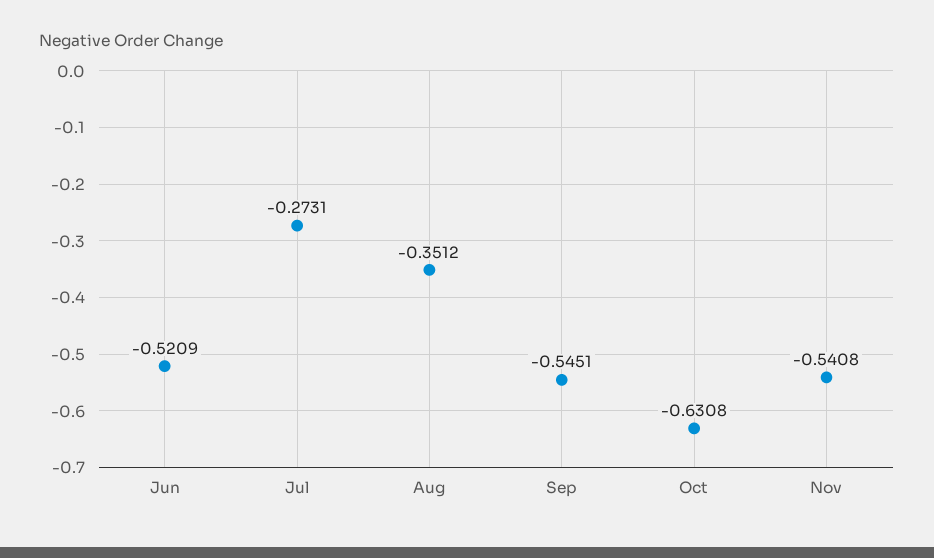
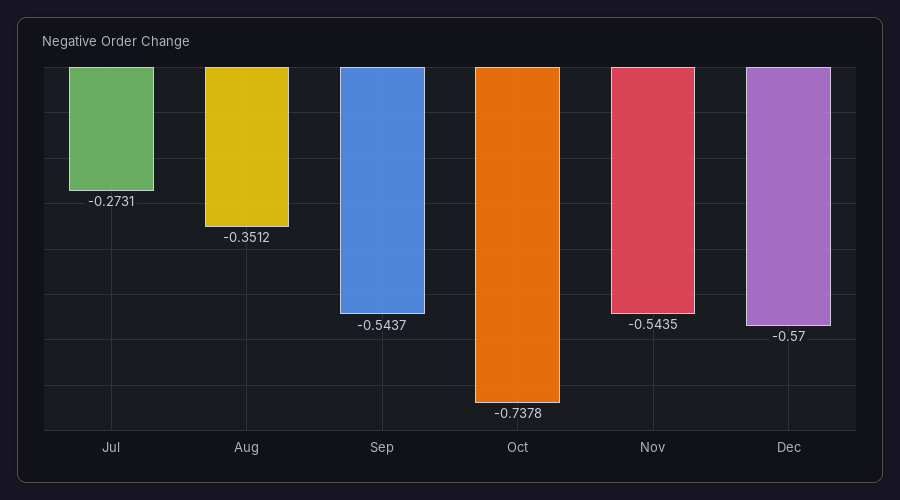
Jun: -0.5209 -> none
Sep: -0.5451 -> -0.5437
Oct: -0.6308 -> -0.7378
Nov: -0.5408 -> -0.5435
Dec: none -> -0.57

